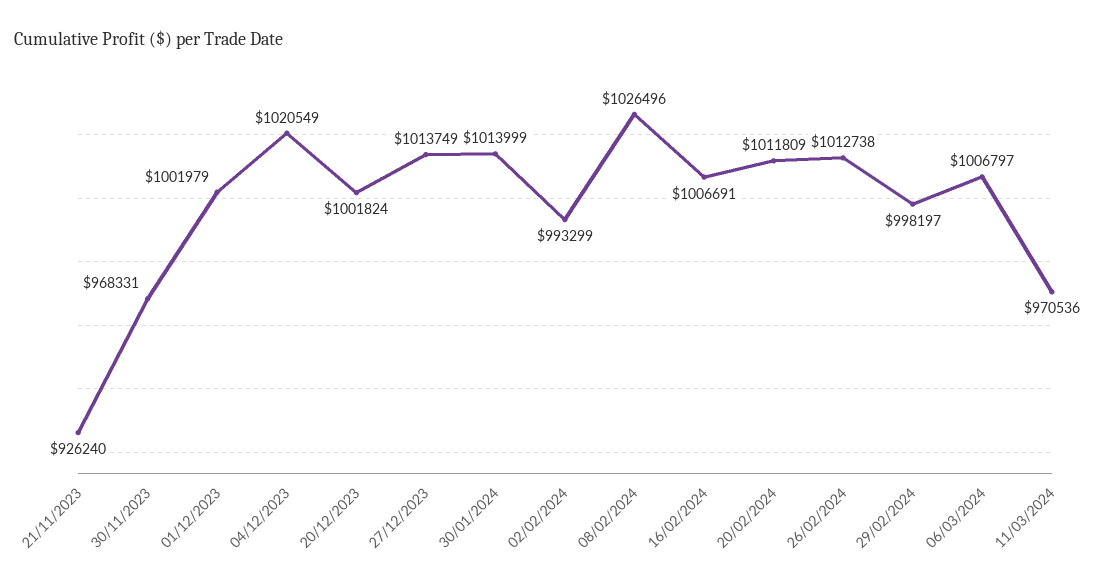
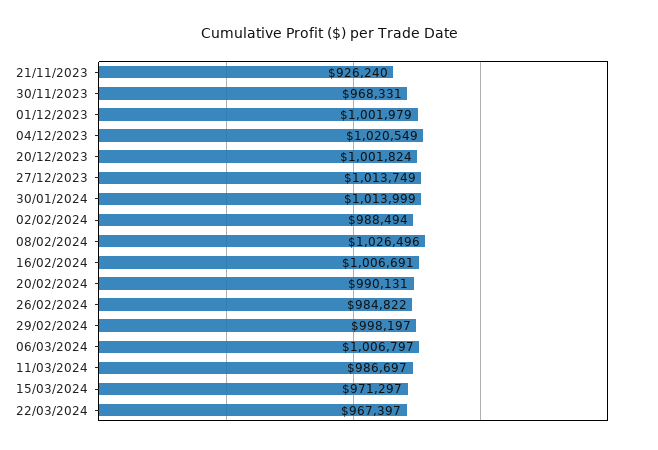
02/02/2024: 993299 -> 988494
20/02/2024: 1011809 -> 990131
26/02/2024: 1012738 -> 984822
11/03/2024: 970536 -> 986697
15/03/2024: none -> 971297
22/03/2024: none -> 967397

